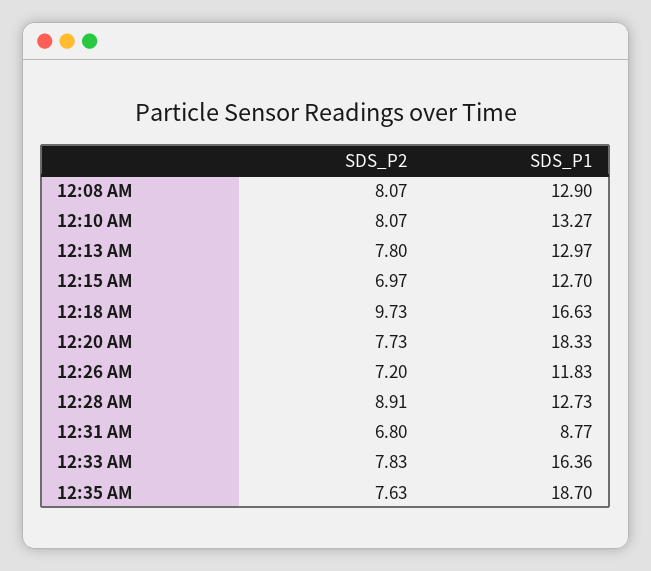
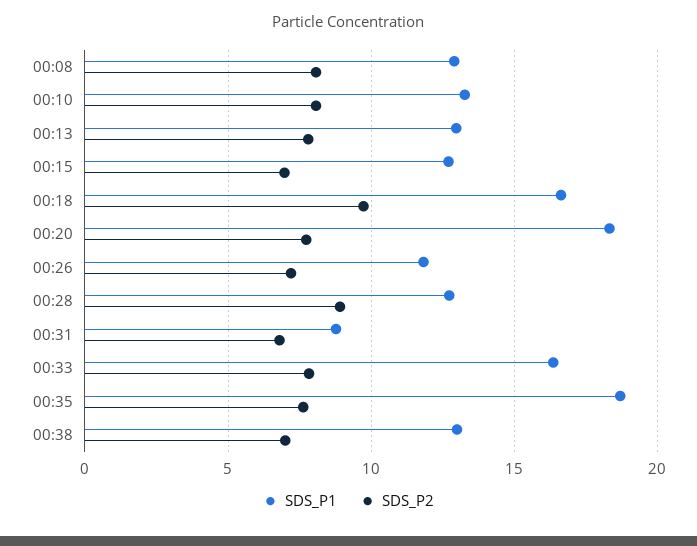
SDS_P1, 00:38: none -> 13
SDS_P2, 00:38: none -> 7

